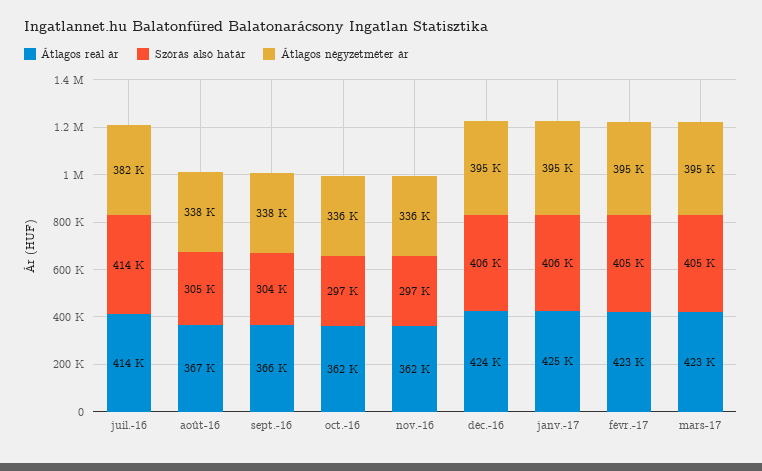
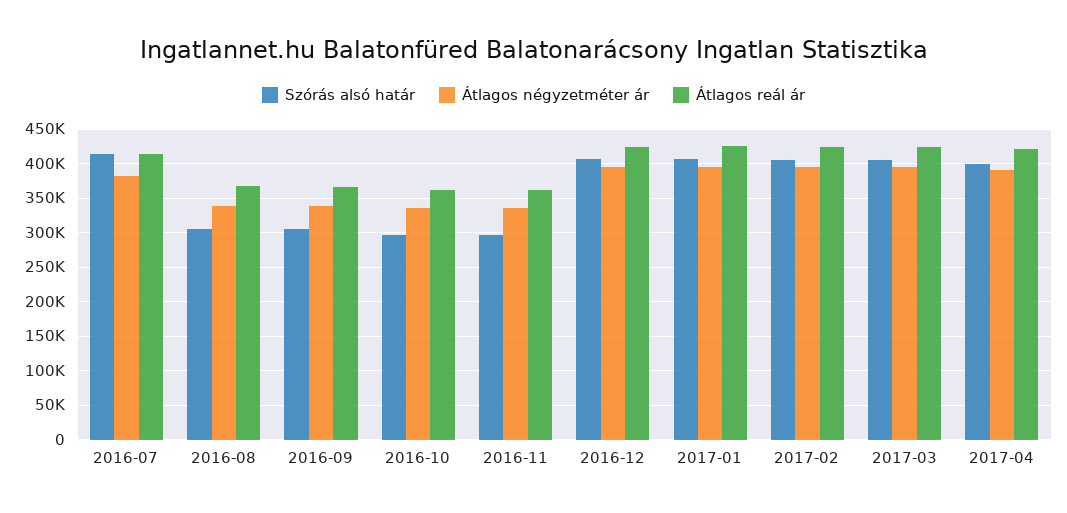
Szórás alsó határ, 2017-04: none -> 400000
Átlagos négyzetméter ár, 2017-04: none -> 390000
Átlagos reál ár, 2017-04: none -> 420000

